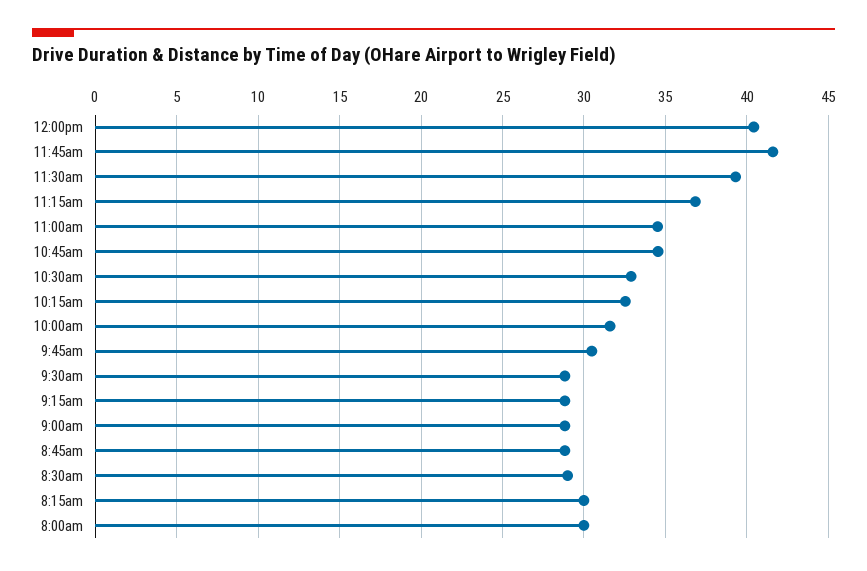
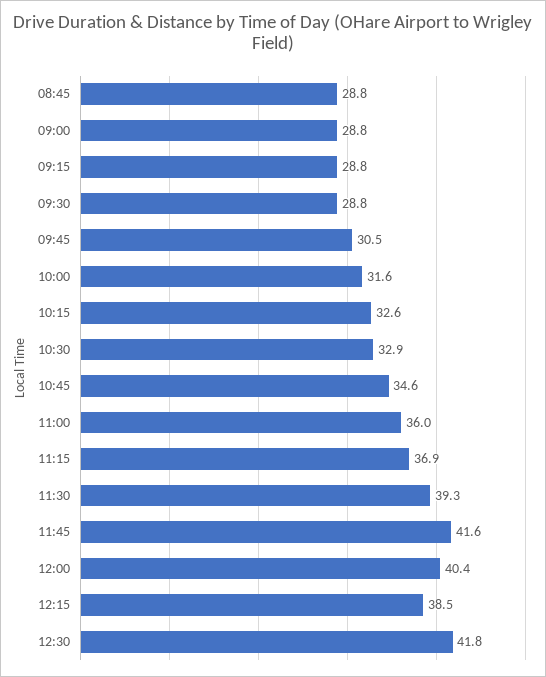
11:00am: 34.5 -> 36
8:30am: 29 -> none
8:15am: 30 -> none
8:00am: 30 -> none
12:15: none -> 38.5
12:30: none -> 41.8

